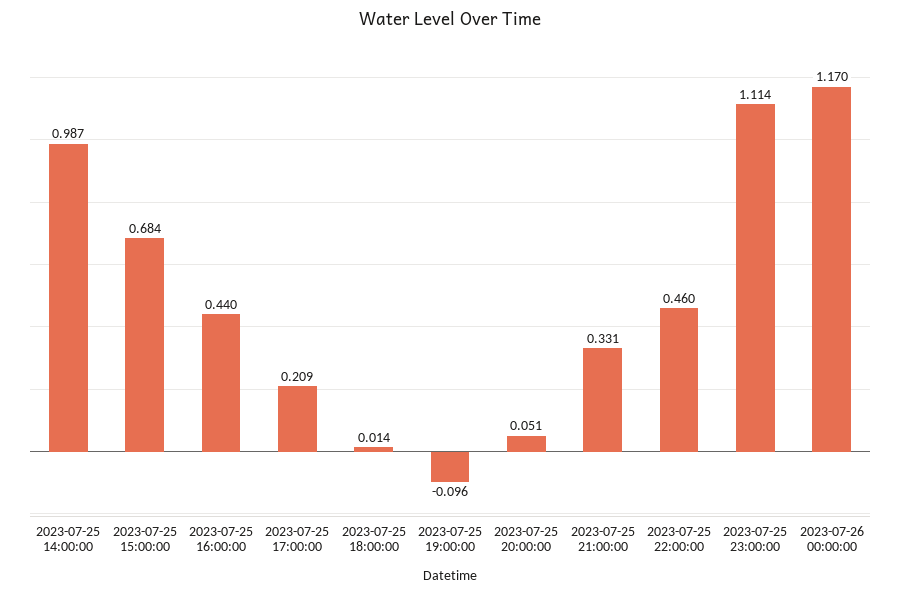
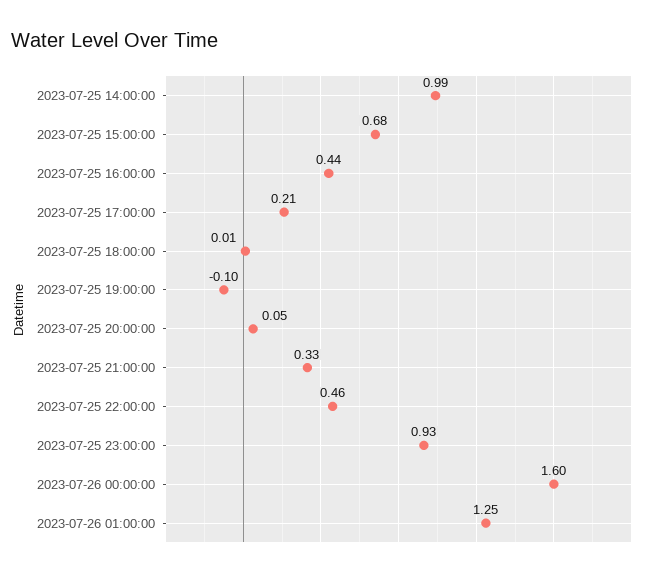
2023-07-25 23:00:00: 1.114 -> 0.93
2023-07-26 00:00:00: 1.17 -> 1.6
2023-07-26 01:00:00: none -> 1.25

